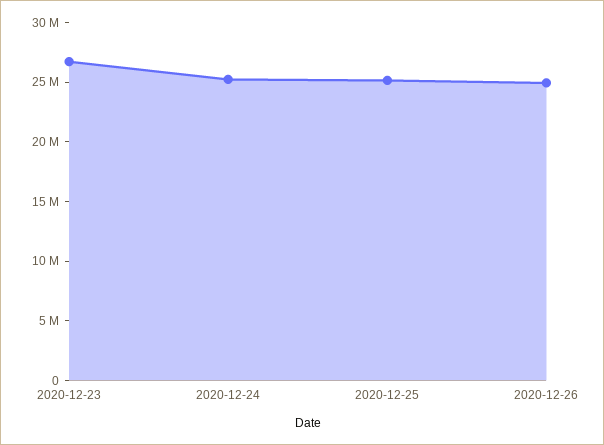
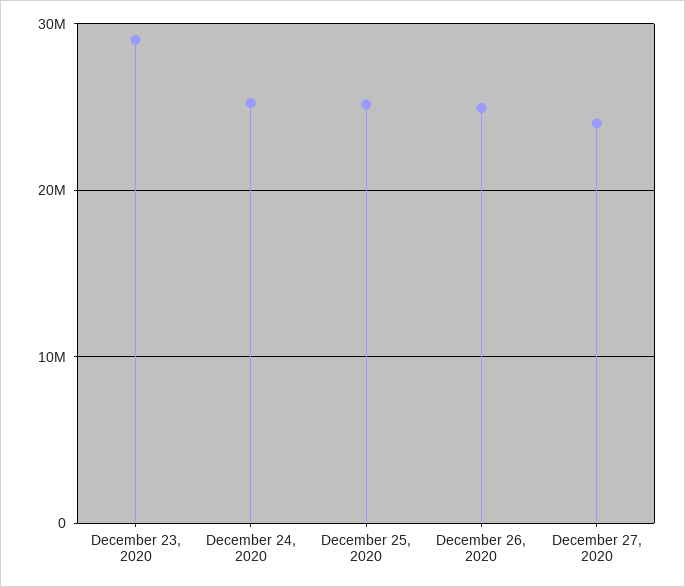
2020-12-23: 27000000 -> 29000000
December 27, 2020: none -> 24000000

